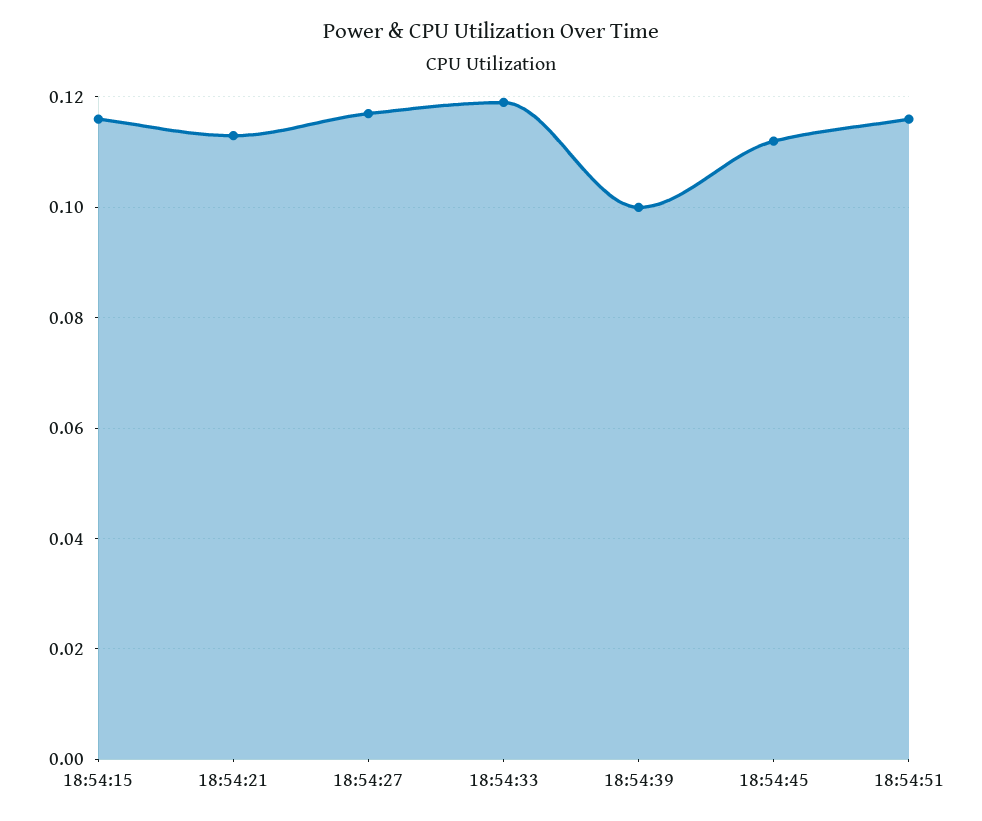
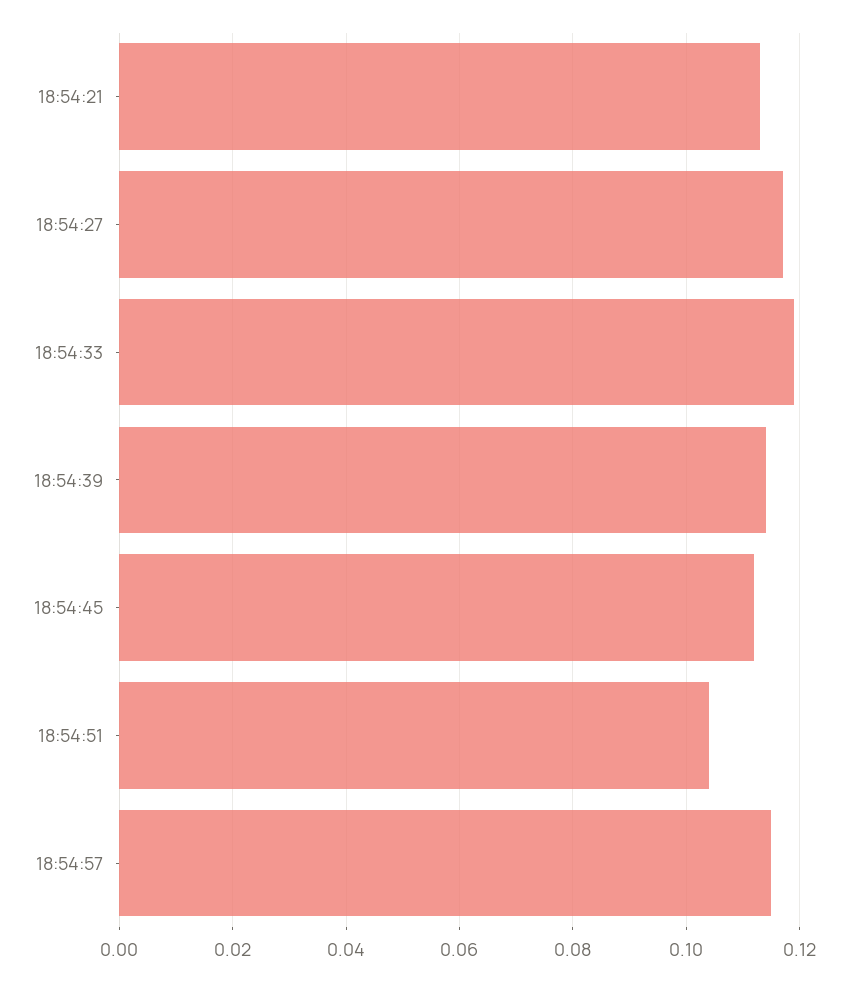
18:54:15: 0.115 -> none
18:54:39: 0.1 -> 0.115
18:54:51: 0.115 -> 0.105
18:54:57: none -> 0.115

